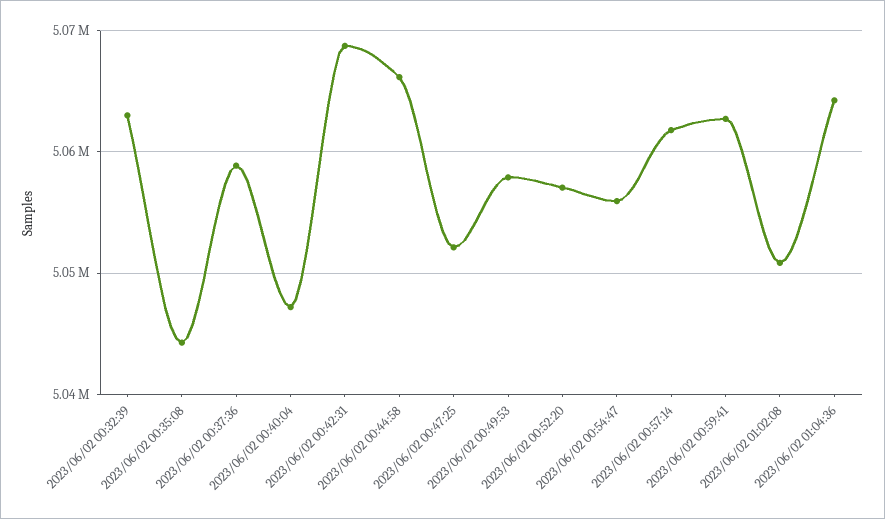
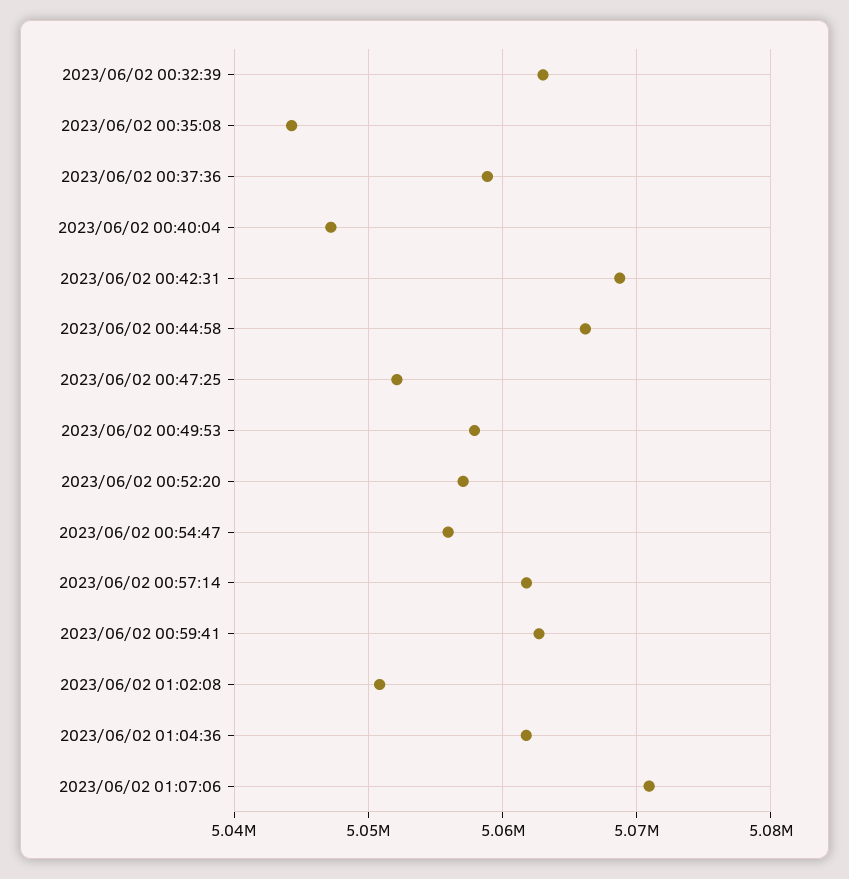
2023/06/02 01:04:36: 5064000 -> 5062000
2023/06/02 01:07:06: none -> 5071000

